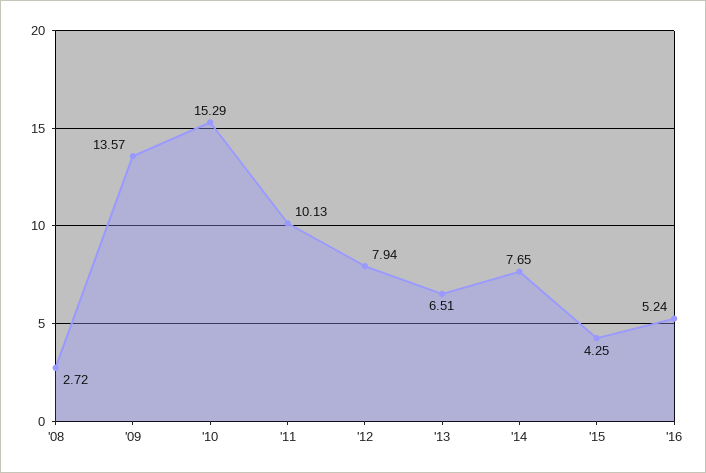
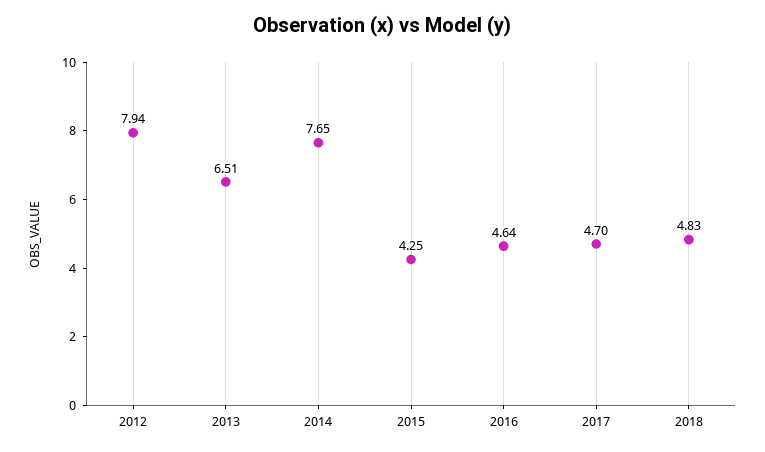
'08: 2.72 -> none
'09: 13.57 -> none
'10: 15.29 -> none
'11: 10.13 -> none
'16: 5.24 -> 4.64
2017: none -> 4.7
2018: none -> 4.83

